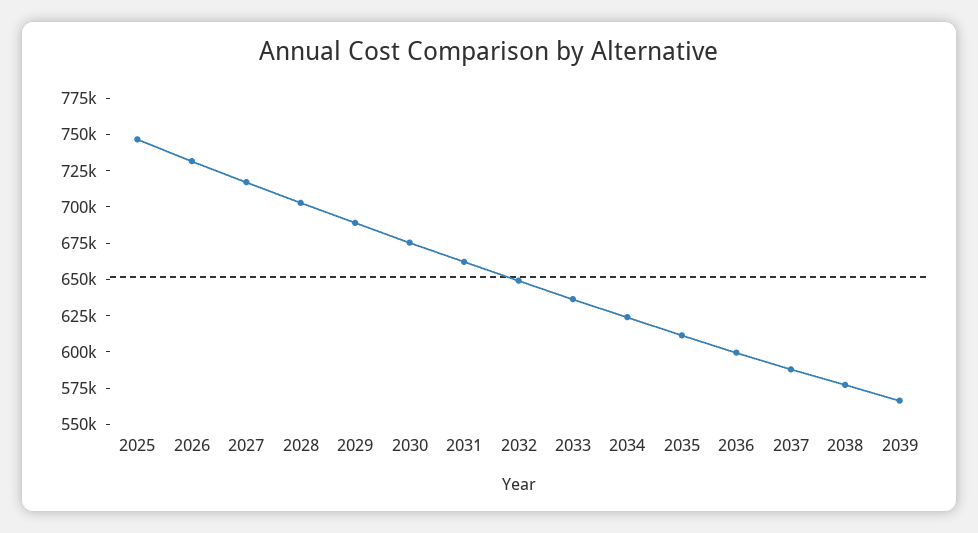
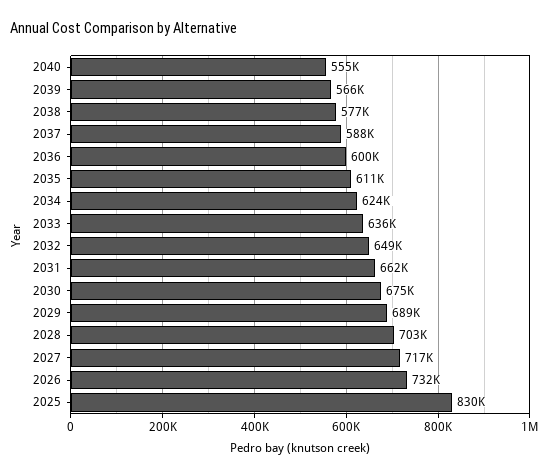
2025: 750000 -> 830000
2040: none -> 555000

